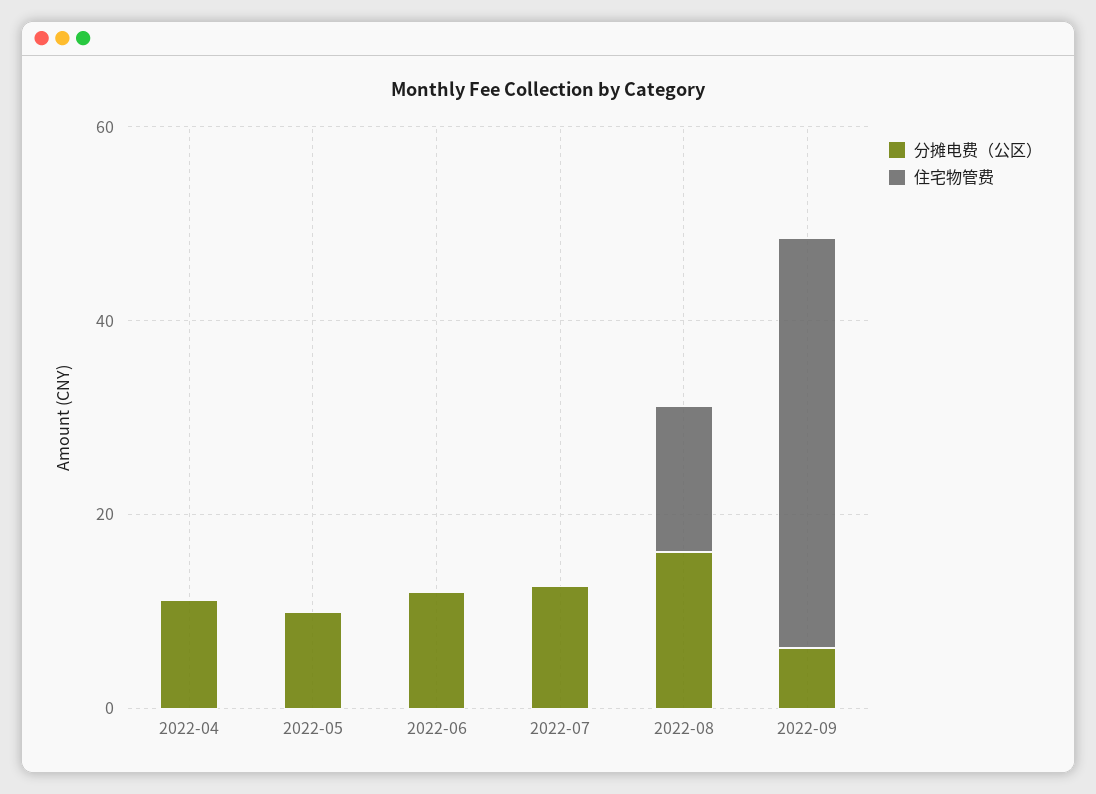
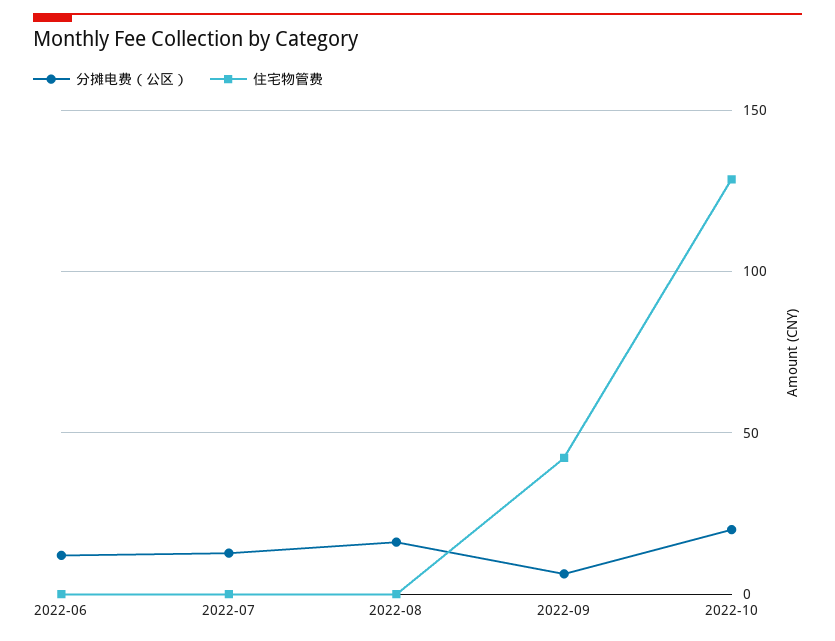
分摊电费（公区）, 2022-04: 10 -> none
住宅物管费, 2022-04: 0 -> none
分摊电费（公区）, 2022-05: 10 -> none
住宅物管费, 2022-05: 0 -> none
住宅物管费, 2022-08: 15 -> 0
分摊电费（公区）, 2022-10: none -> 20
住宅物管费, 2022-10: none -> 130

